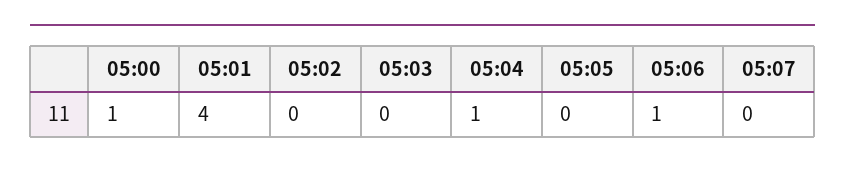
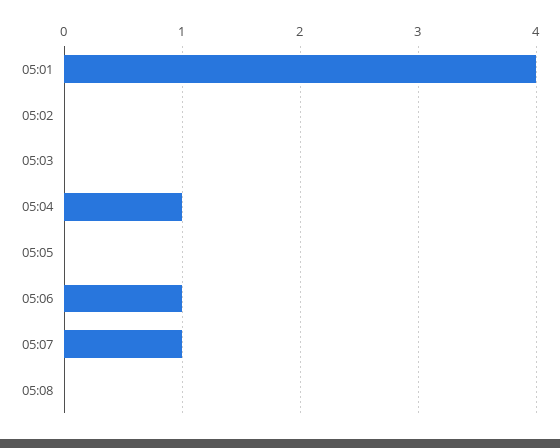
05:00: 1 -> none
05:07: 0 -> 1
05:08: none -> 0

